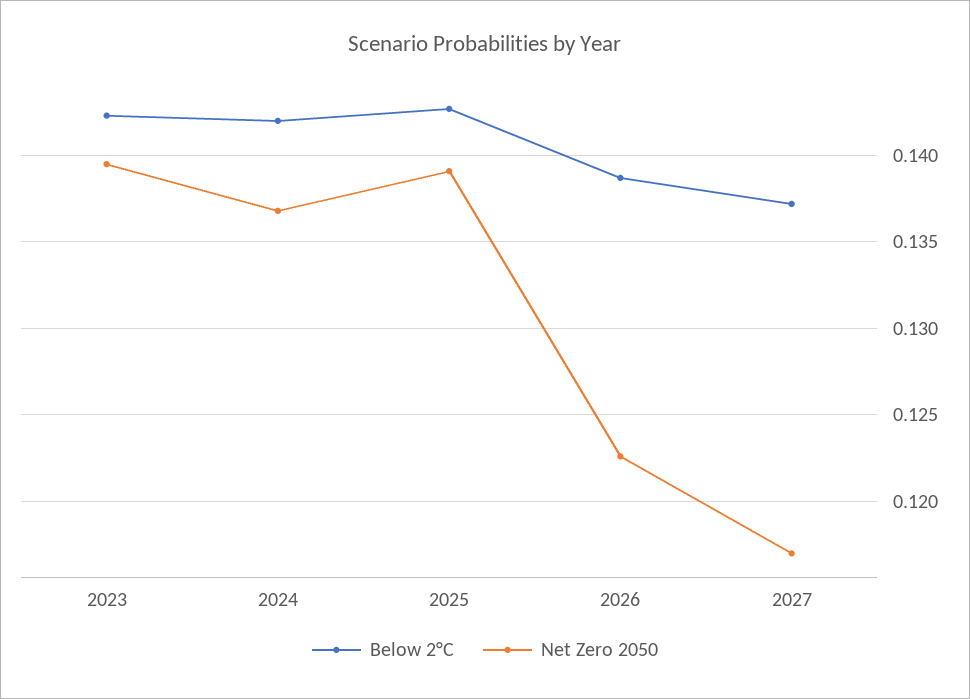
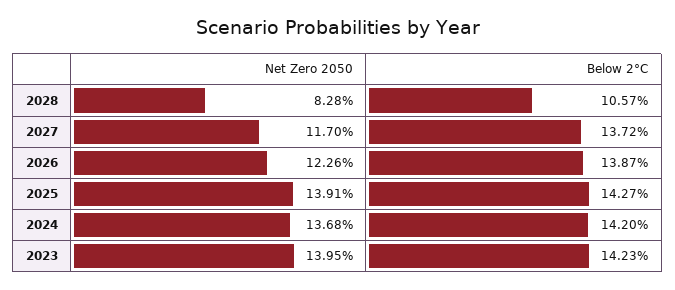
Net Zero 2050, 2028: none -> 0.0828
Below 2°C, 2028: none -> 0.1057

